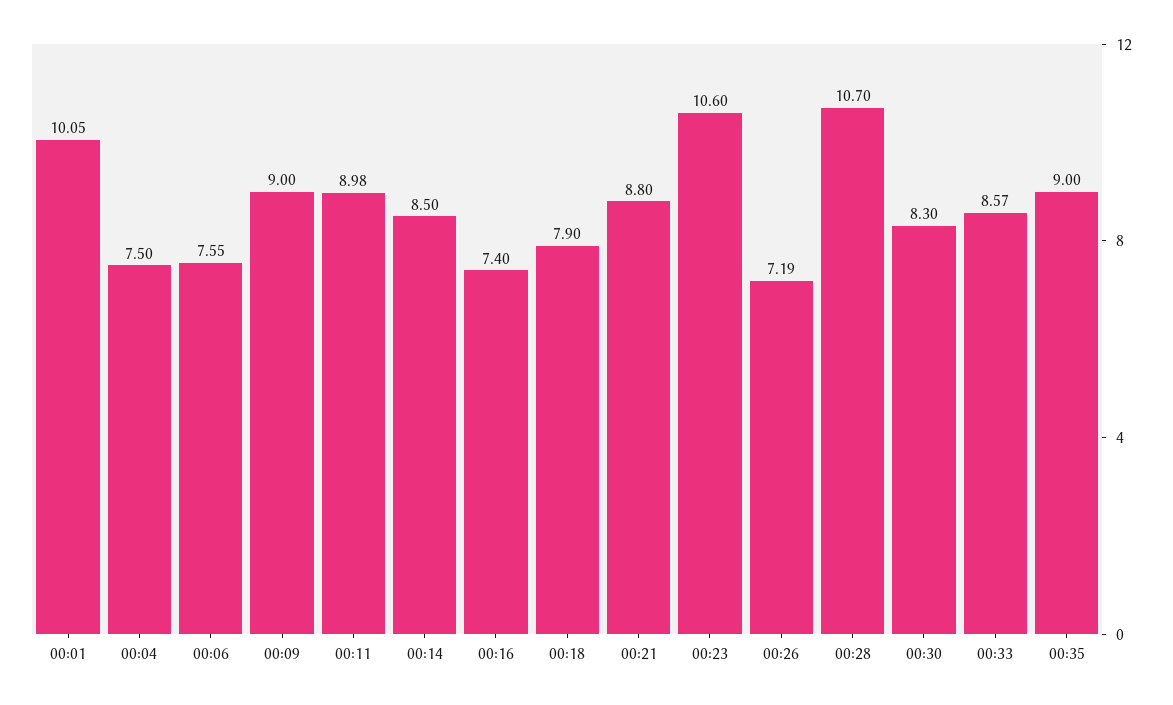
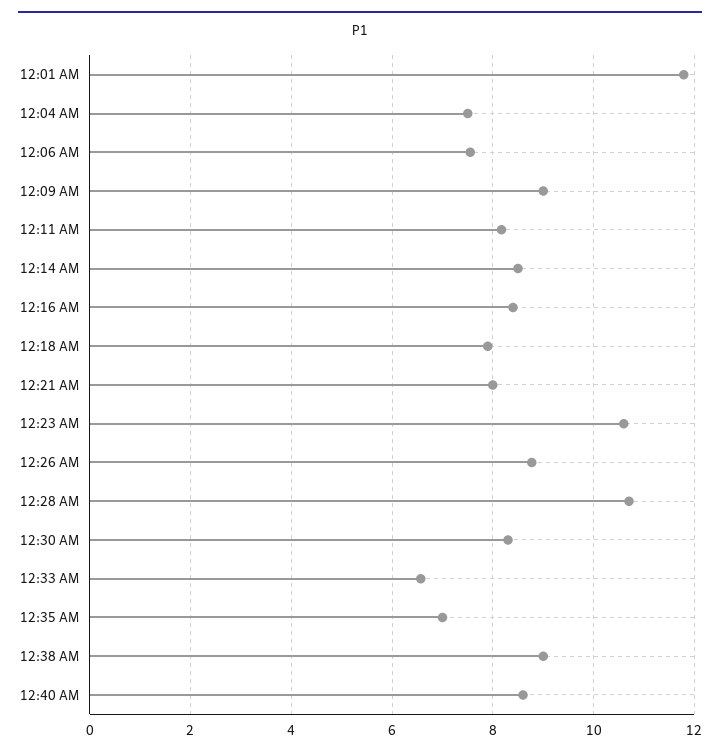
00:01: 10.05 -> 11.8
00:11: 8.98 -> 8.2
00:16: 7.4 -> 8.4
00:21: 8.8 -> 8
00:26: 7.19 -> 8.8
00:33: 8.57 -> 6.6
00:35: 9 -> 7
12:38 AM: none -> 9
12:40 AM: none -> 8.6

